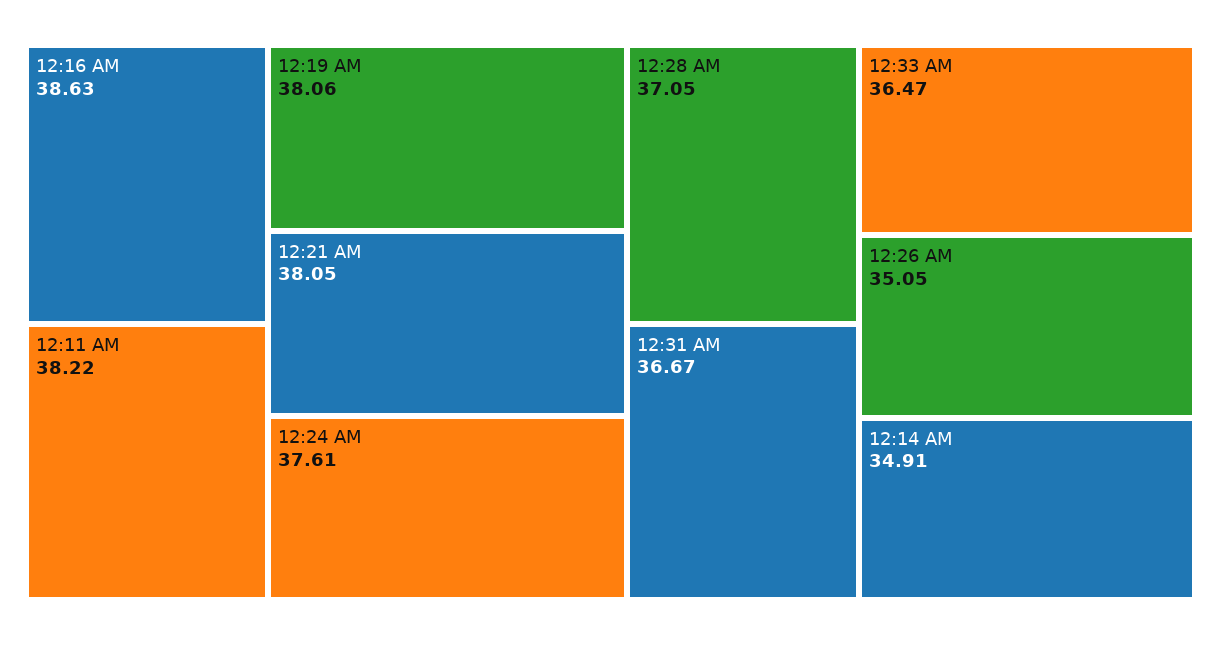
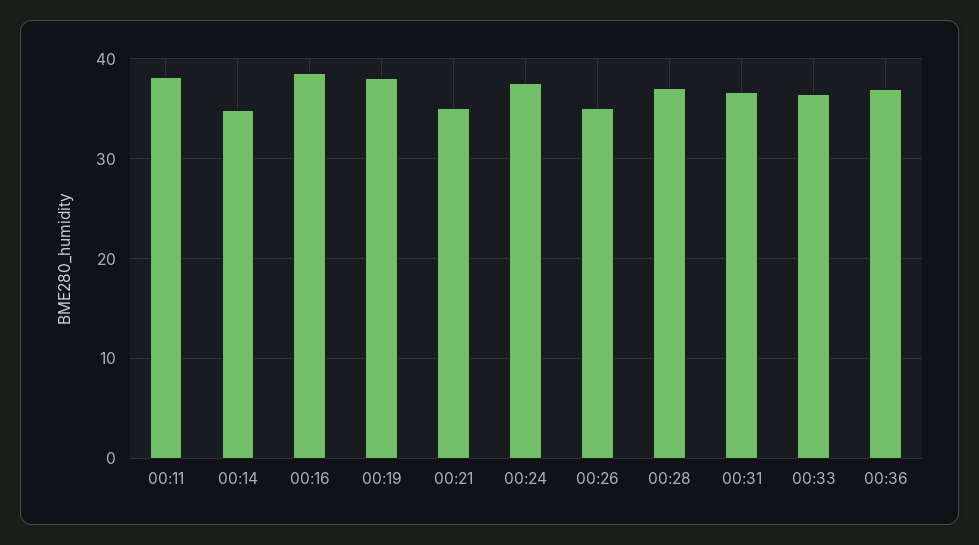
12:21 AM: 38.05 -> 35
00:36: none -> 37

